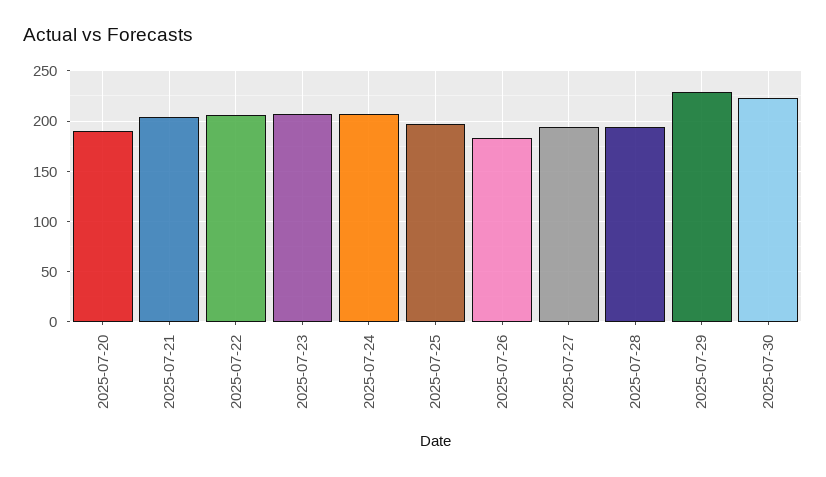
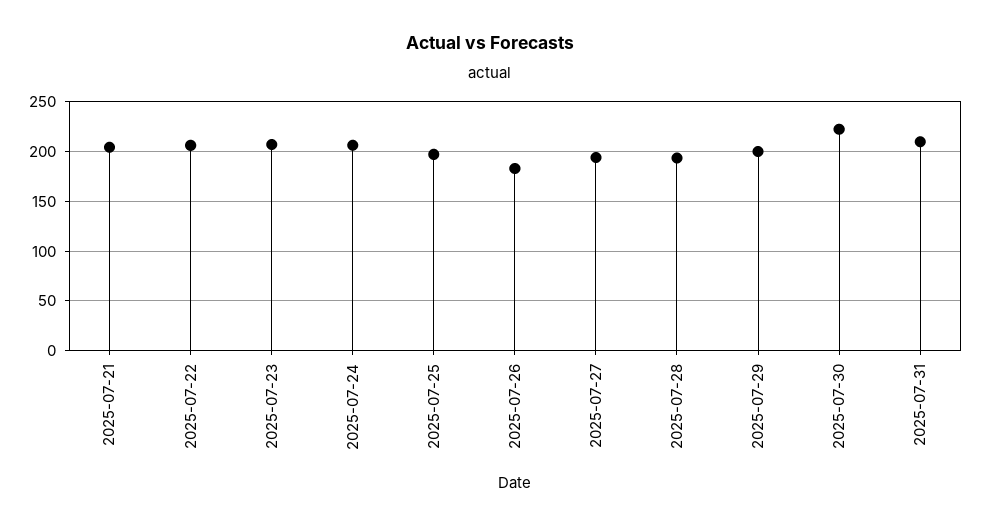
2025-07-20: 190 -> none
2025-07-29: 230 -> 200
2025-07-31: none -> 210

